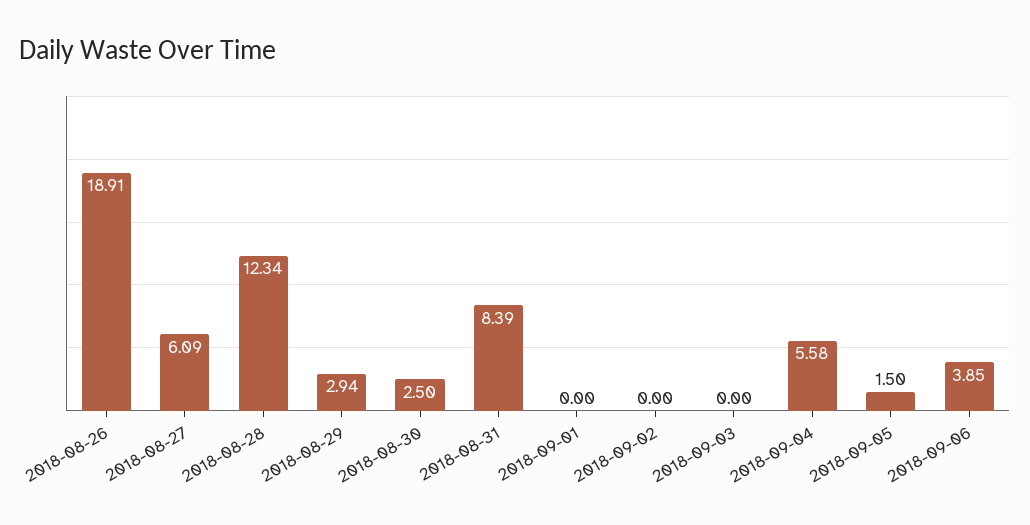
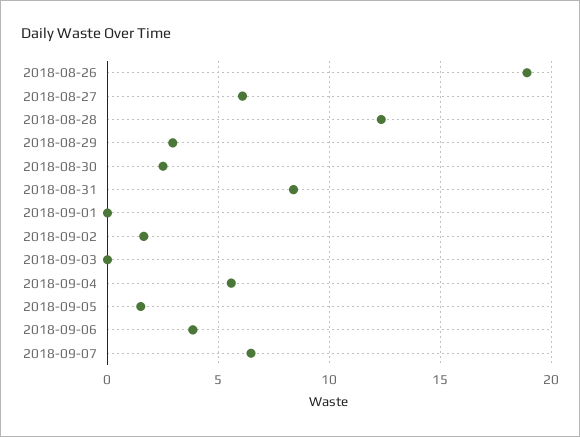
2018-09-02: 0 -> 1.5
2018-09-07: none -> 6.5

